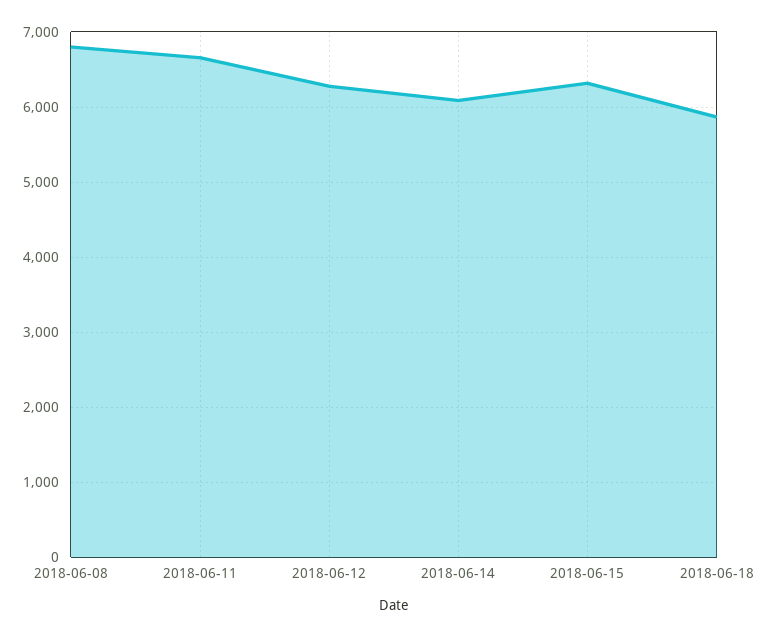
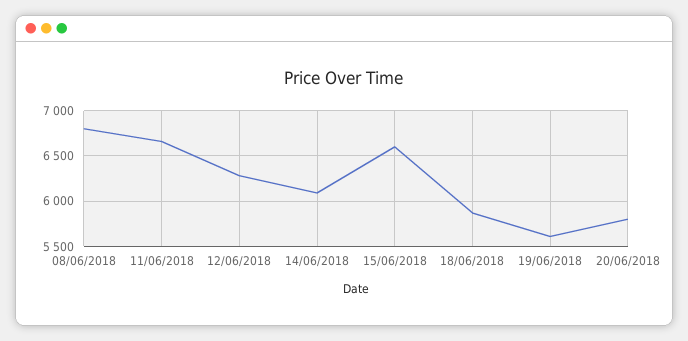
2018-06-15: 6300 -> 6600
19/06/2018: none -> 5600
20/06/2018: none -> 5800

